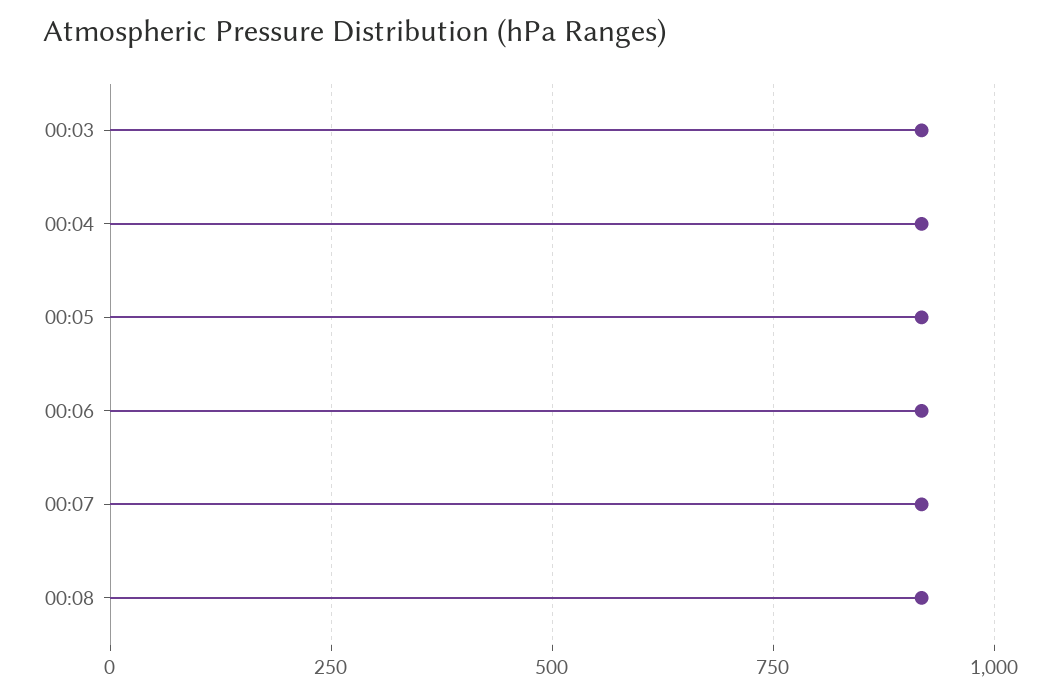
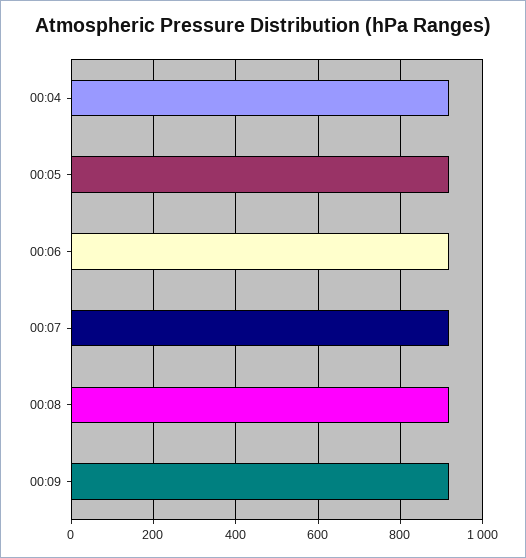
00:03: 925 -> none
00:09: none -> 920

